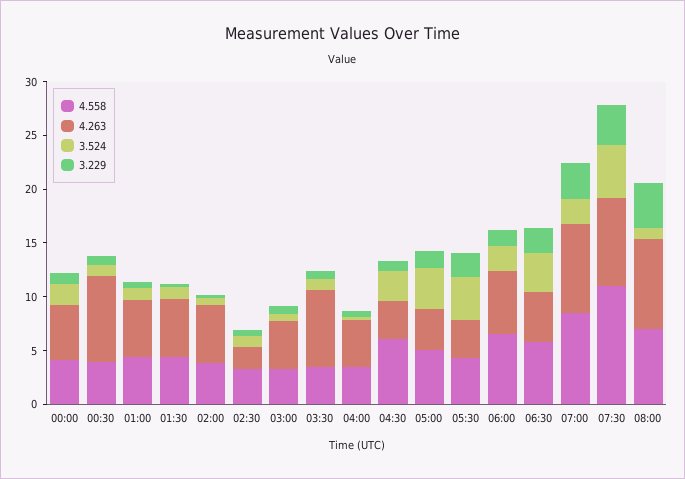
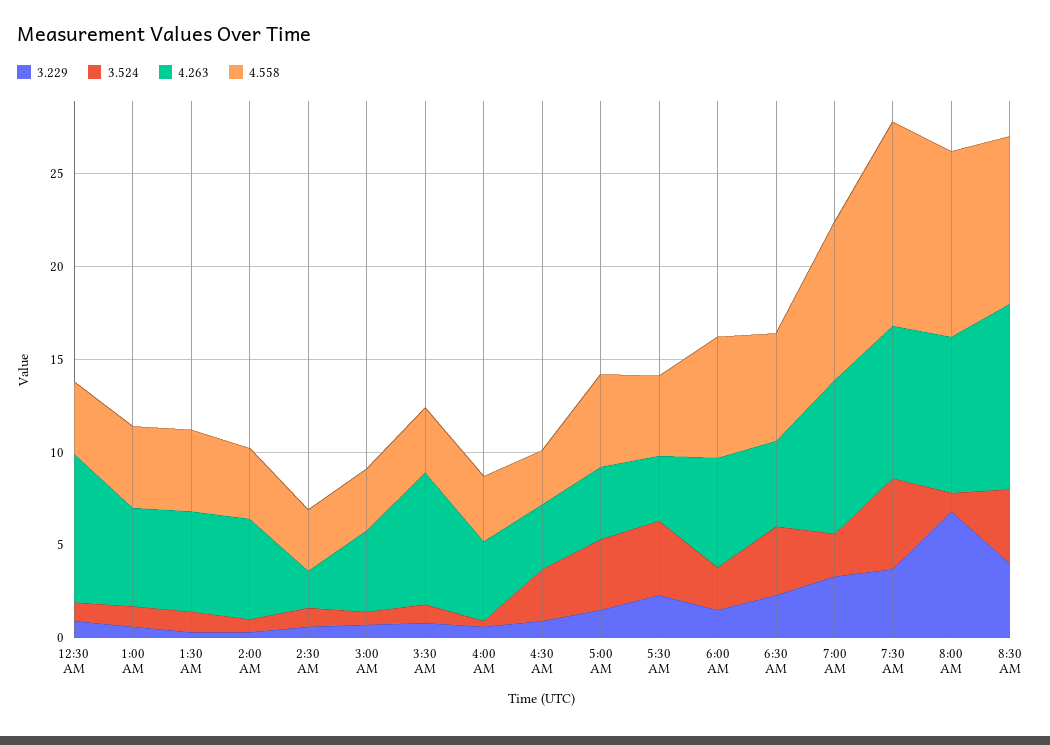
4.558, 00:00: 4 -> none
4.263, 00:00: 5 -> none
3.524, 00:00: 2 -> none
3.229, 00:00: 1 -> none
4.558, 04:30: 6 -> 3
4.558, 08:00: 7 -> 10
3.229, 08:00: 4 -> 7
3.229, 8:30 AM: none -> 4
3.524, 8:30 AM: none -> 4
4.263, 8:30 AM: none -> 10
4.558, 8:30 AM: none -> 9

